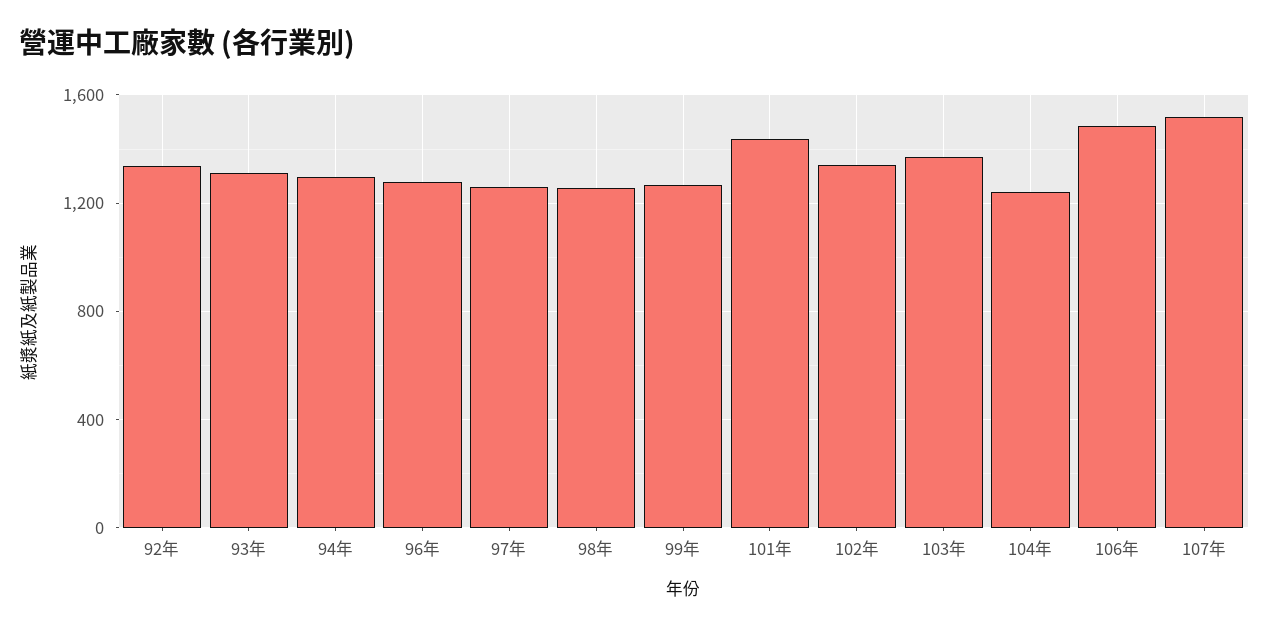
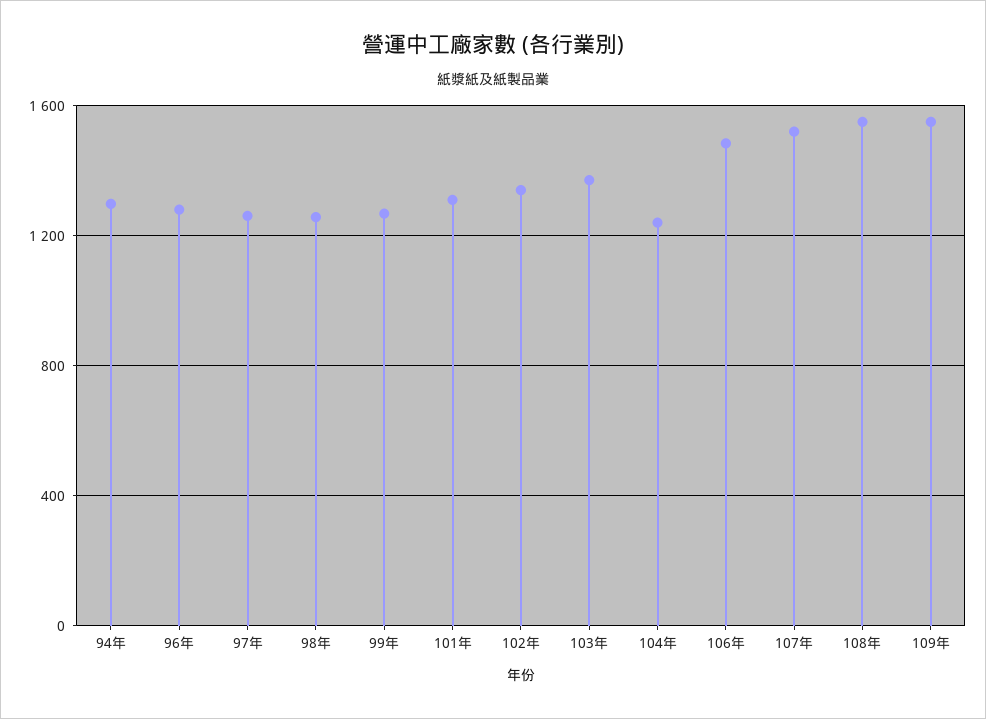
92年: 1350 -> none
93年: 1300 -> none
101年: 1450 -> 1300
108年: none -> 1550
109年: none -> 1550

